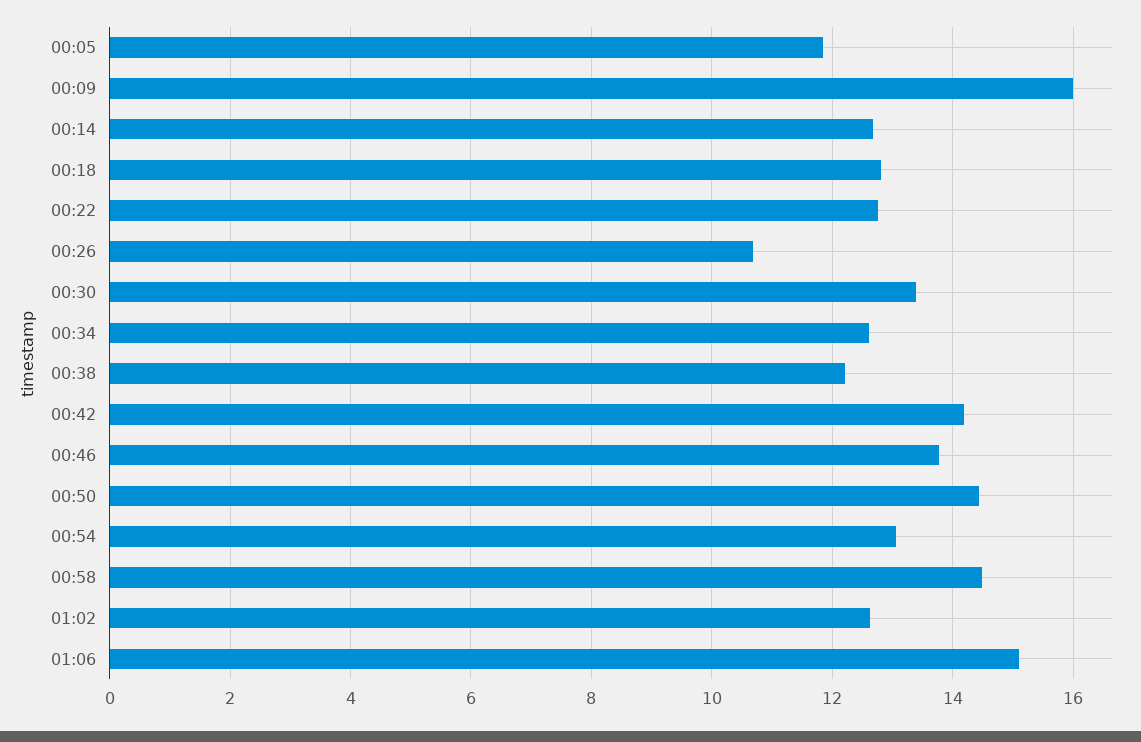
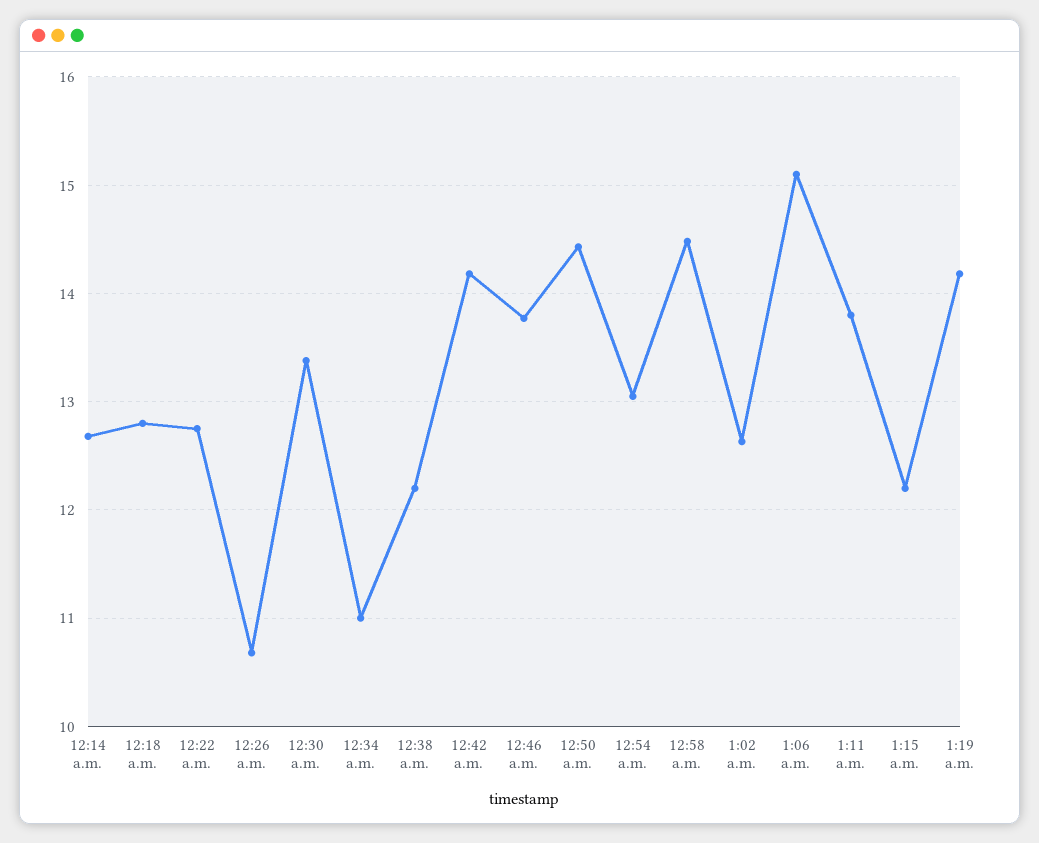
00:05: 11.8 -> none
00:09: 16 -> none
00:34: 12.6 -> 11
1:11 a.m.: none -> 13.8
1:15 a.m.: none -> 12.2
1:19 a.m.: none -> 14.2

